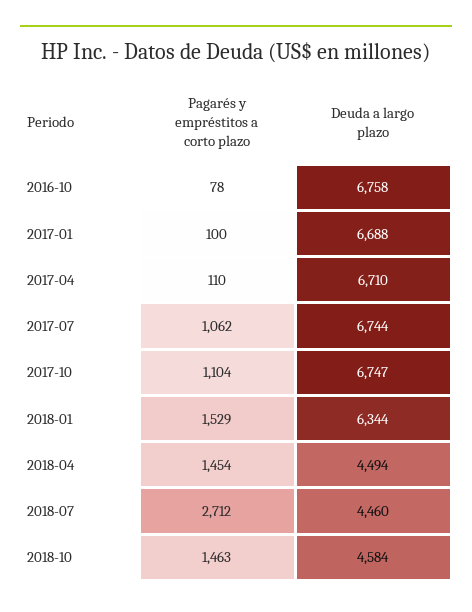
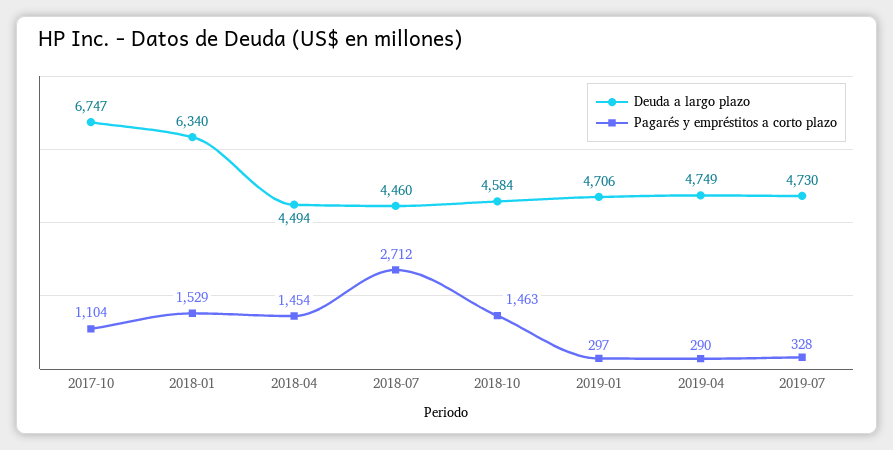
Pagarés y empréstitos a corto plazo, 2016-10: 78 -> none
Deuda a largo plazo, 2016-10: 6758 -> none
Pagarés y empréstitos a corto plazo, 2017-01: 100 -> none
Deuda a largo plazo, 2017-01: 6688 -> none
Pagarés y empréstitos a corto plazo, 2017-04: 110 -> none
Deuda a largo plazo, 2017-04: 6710 -> none
Pagarés y empréstitos a corto plazo, 2017-07: 1062 -> none
Deuda a largo plazo, 2017-07: 6744 -> none
Deuda a largo plazo, 2018-01: 6344 -> 6340
Deuda a largo plazo, 2019-01: none -> 4706
Pagarés y empréstitos a corto plazo, 2019-01: none -> 297
Deuda a largo plazo, 2019-04: none -> 4749
Pagarés y empréstitos a corto plazo, 2019-04: none -> 290
Deuda a largo plazo, 2019-07: none -> 4730
Pagarés y empréstitos a corto plazo, 2019-07: none -> 328

